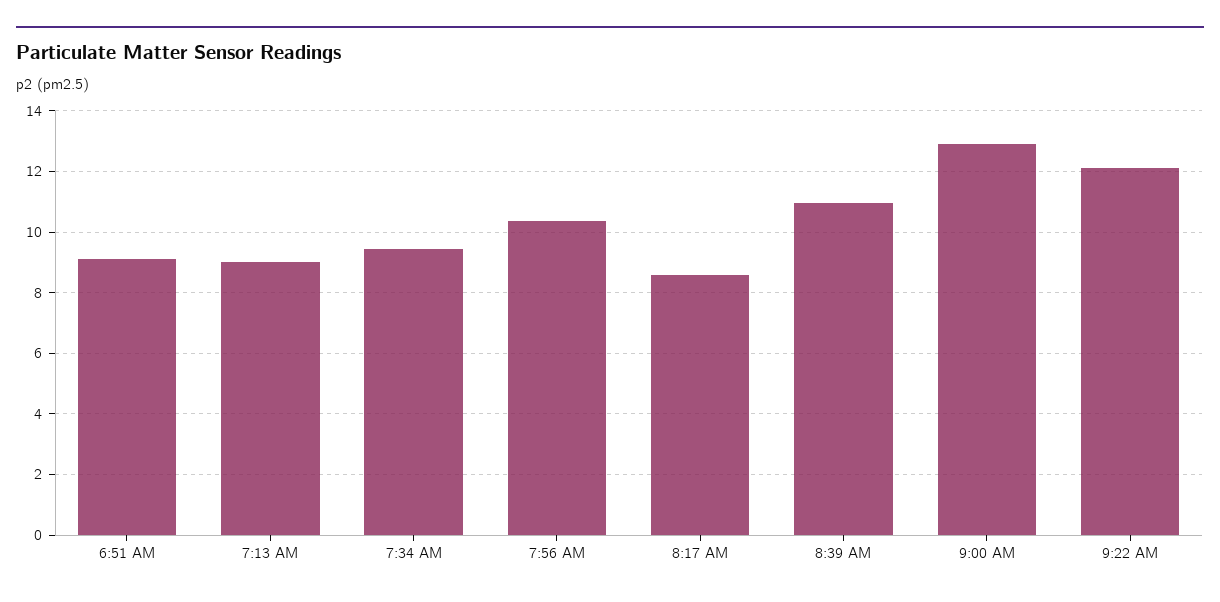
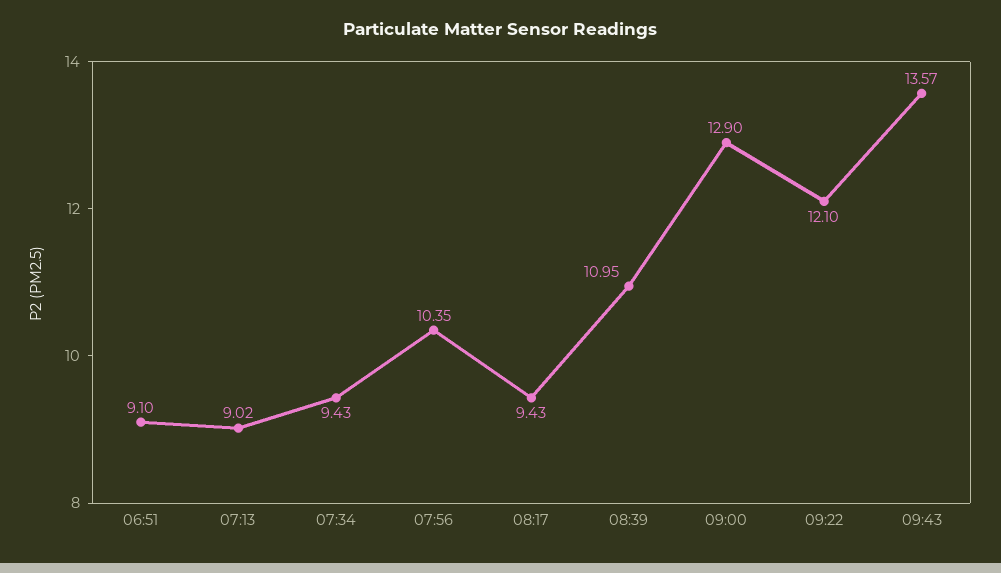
8:17 AM: 8.6 -> 9.43
09:43: none -> 13.57

